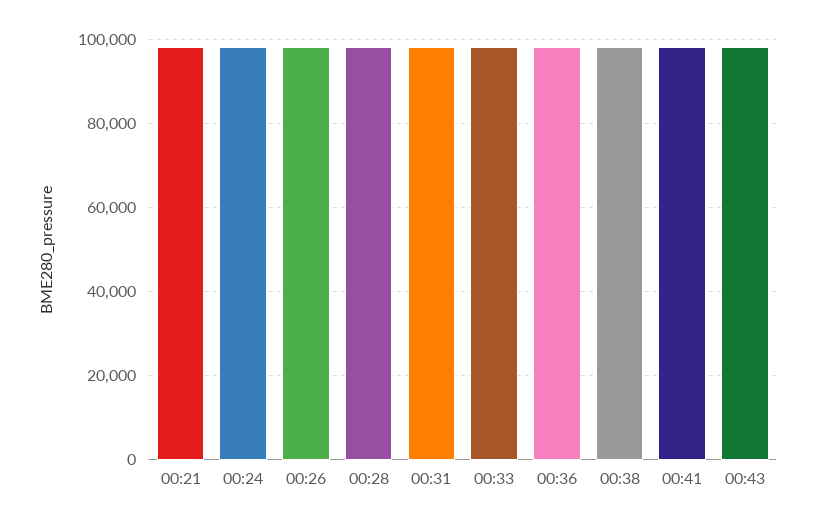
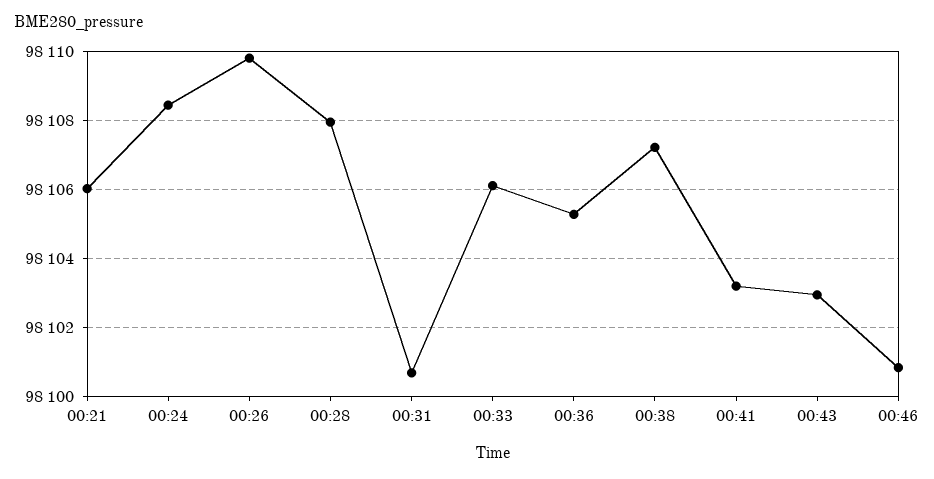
00:46: none -> 98100.8

